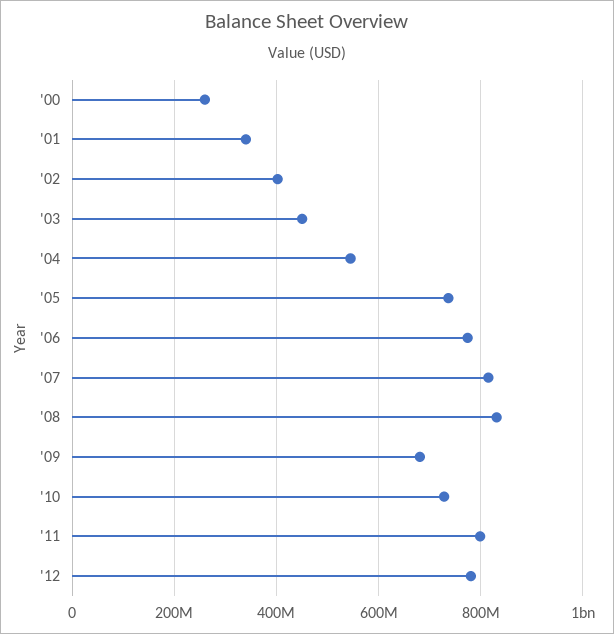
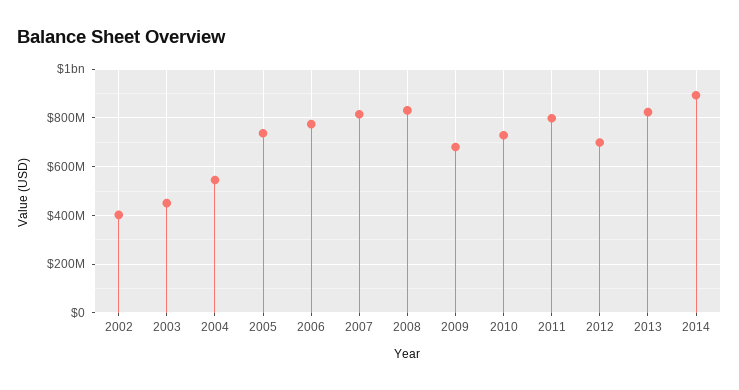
'00: 260000000 -> none
'01: 340000000 -> none
'12: 780000000 -> 700000000
2013: none -> 825000000
2014: none -> 900000000

